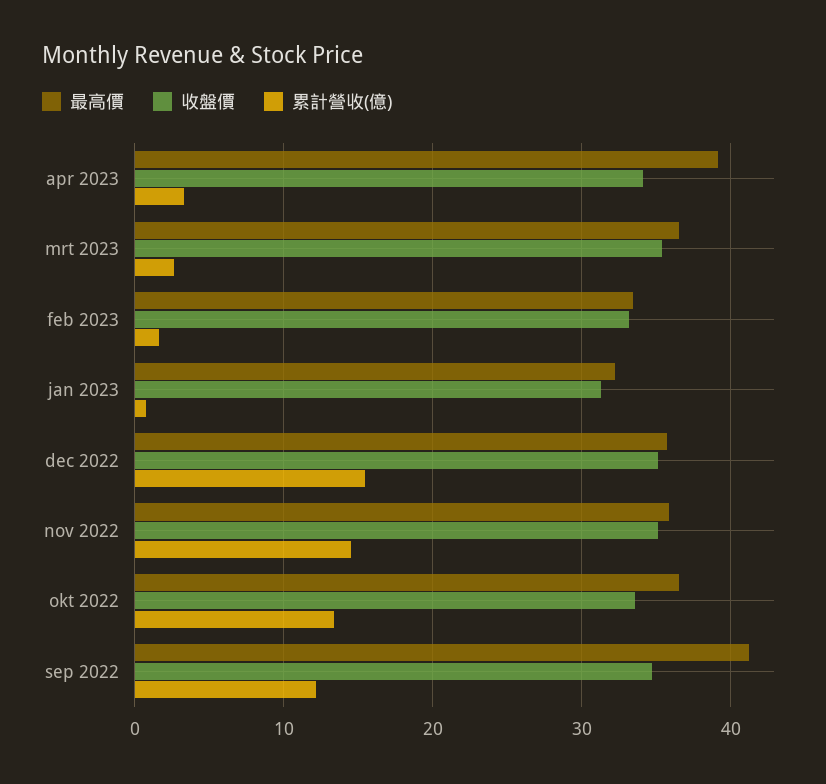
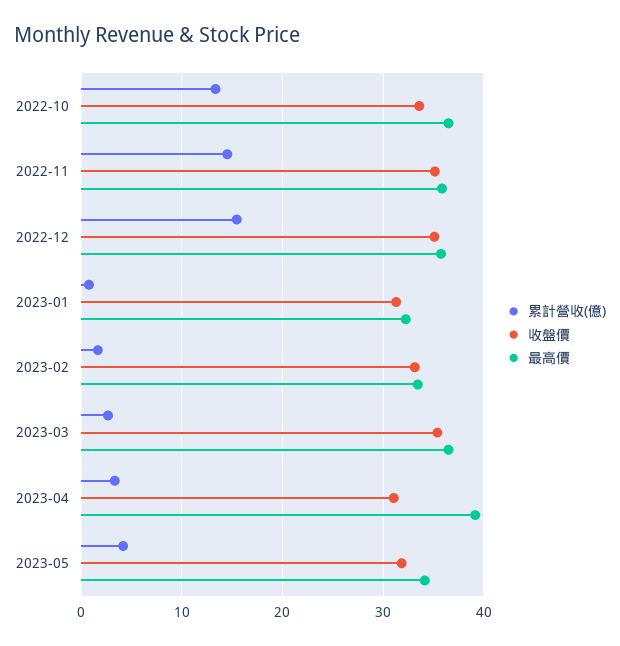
收盤價, apr 2023: 34 -> 31
最高價, sep 2022: 41 -> none
收盤價, sep 2022: 35 -> none
累計營收(億), sep 2022: 12 -> none
累計營收(億), 2023-05: none -> 4
收盤價, 2023-05: none -> 32
最高價, 2023-05: none -> 34

